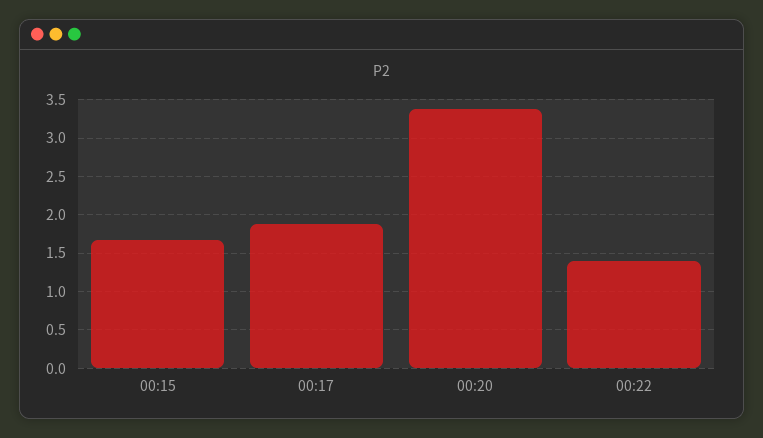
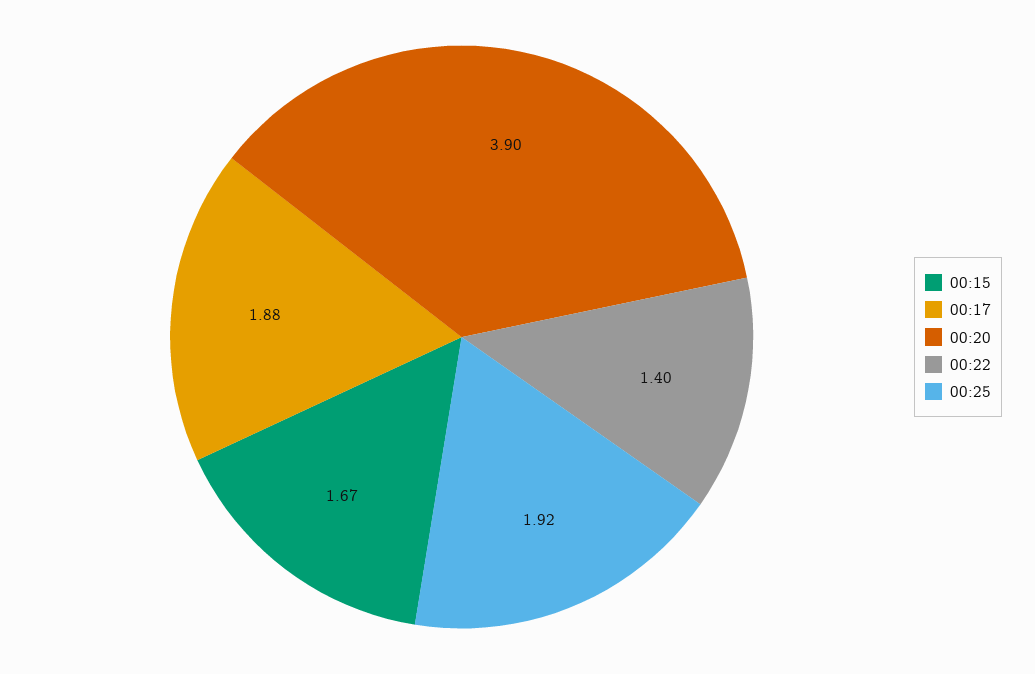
00:20: 3.4 -> 3.9
00:25: none -> 1.92

